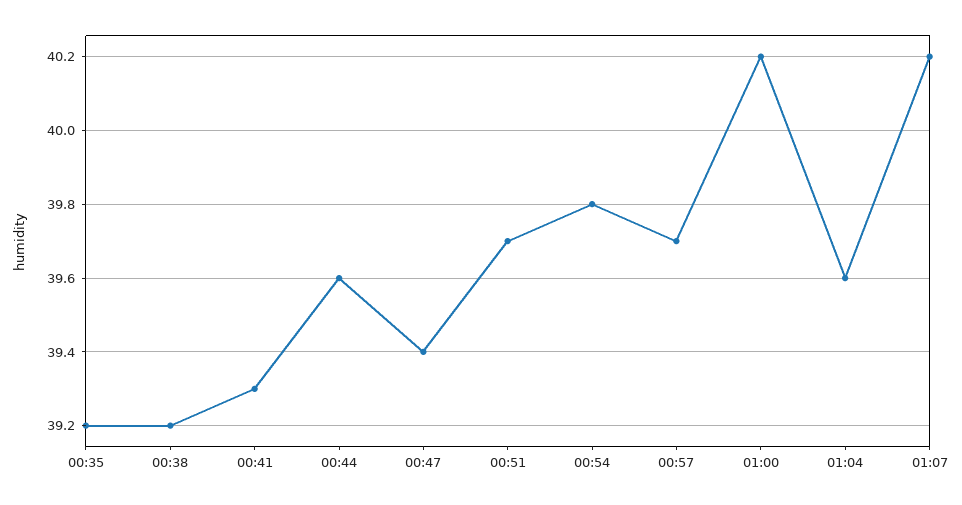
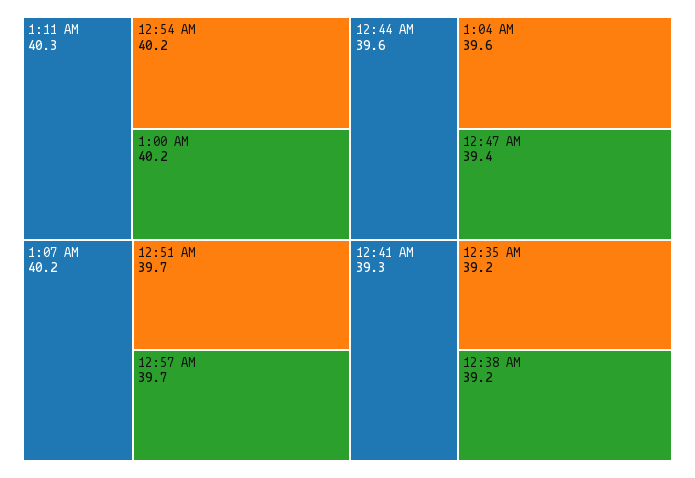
00:54: 39.8 -> 40.2
1:11 AM: none -> 40.3

